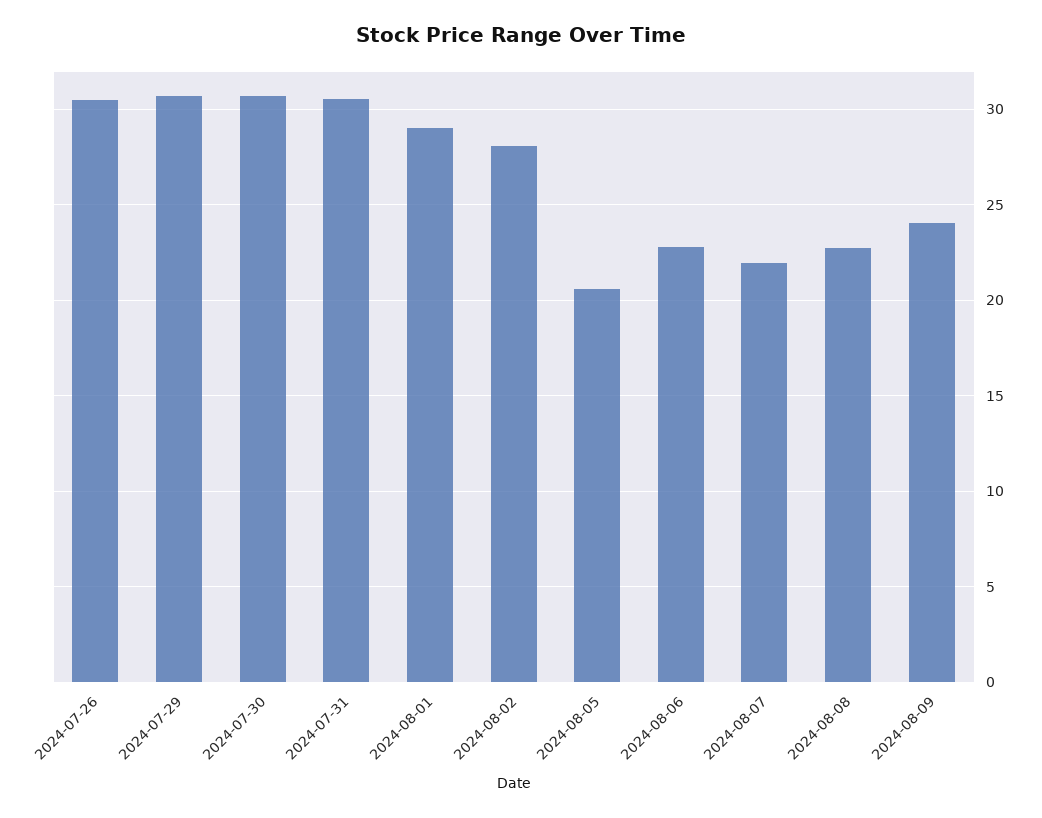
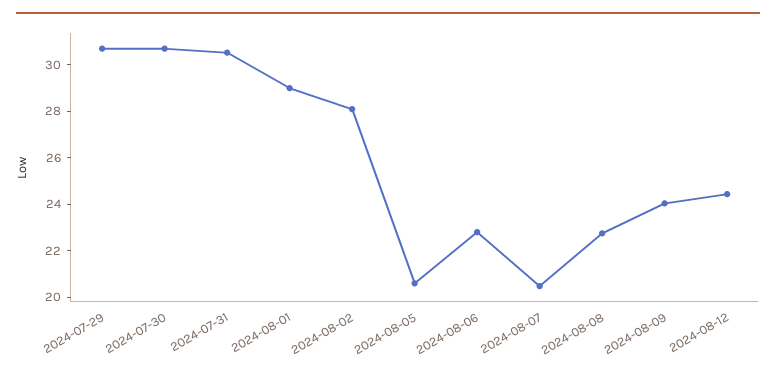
2024-07-26: 30.5 -> none
2024-08-07: 22 -> 20.5
2024-08-12: none -> 24.5

